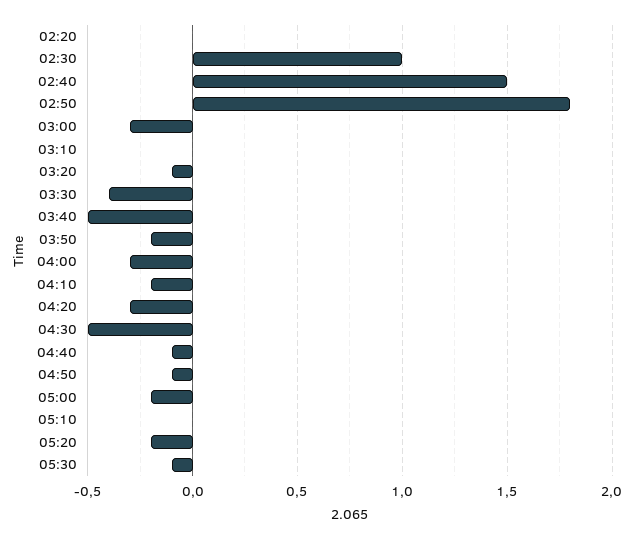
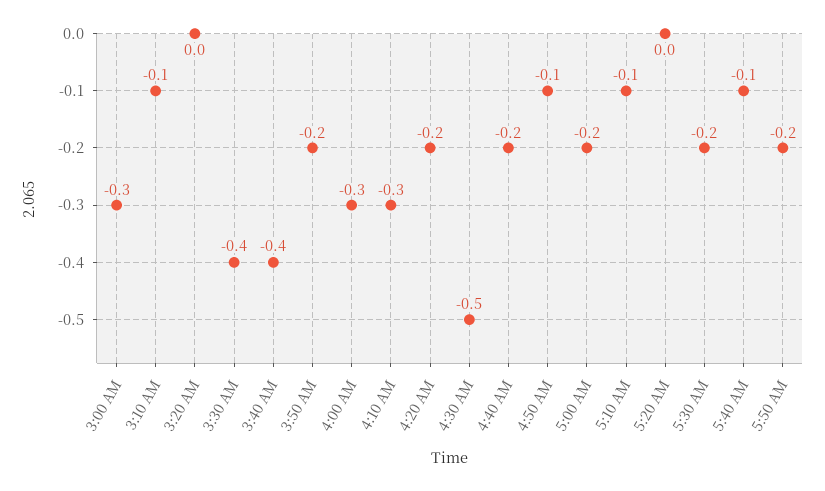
02:20: 0 -> none
02:30: 1 -> none
02:40: 1.5 -> none
02:50: 1.8 -> none
03:10: 0 -> -0.1
03:20: -0.1 -> 0
03:40: -0.5 -> -0.4
04:10: -0.2 -> -0.3
04:20: -0.3 -> -0.2
04:40: -0.1 -> -0.2
05:10: 0 -> -0.1
05:20: -0.2 -> 0
05:30: -0.1 -> -0.2
5:40 AM: none -> -0.1
5:50 AM: none -> -0.2

